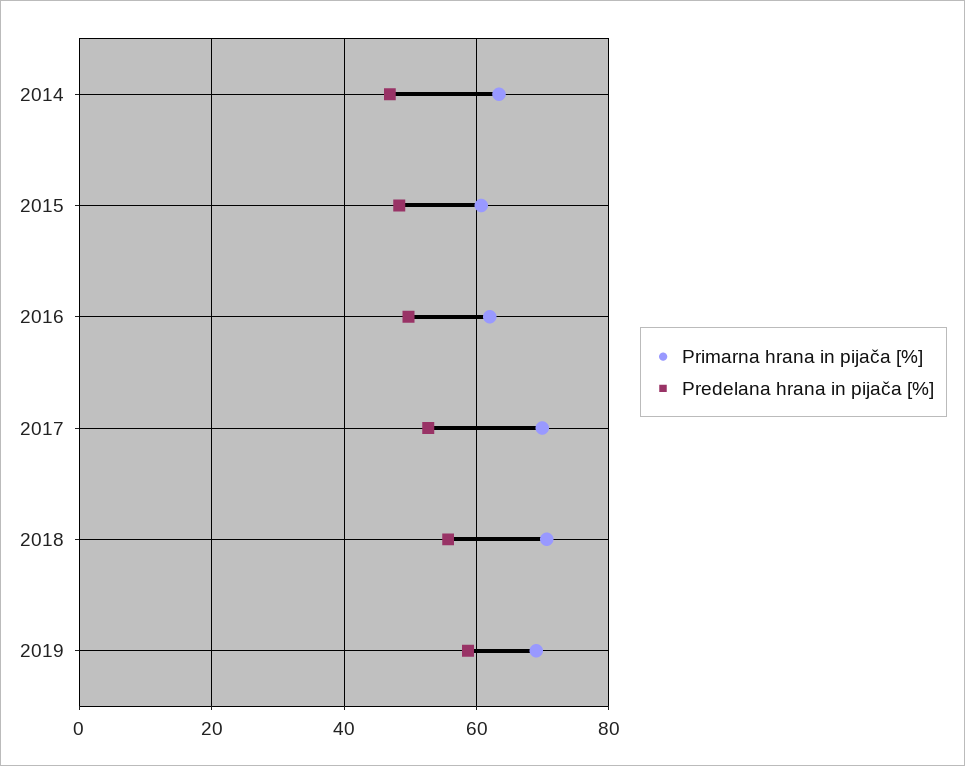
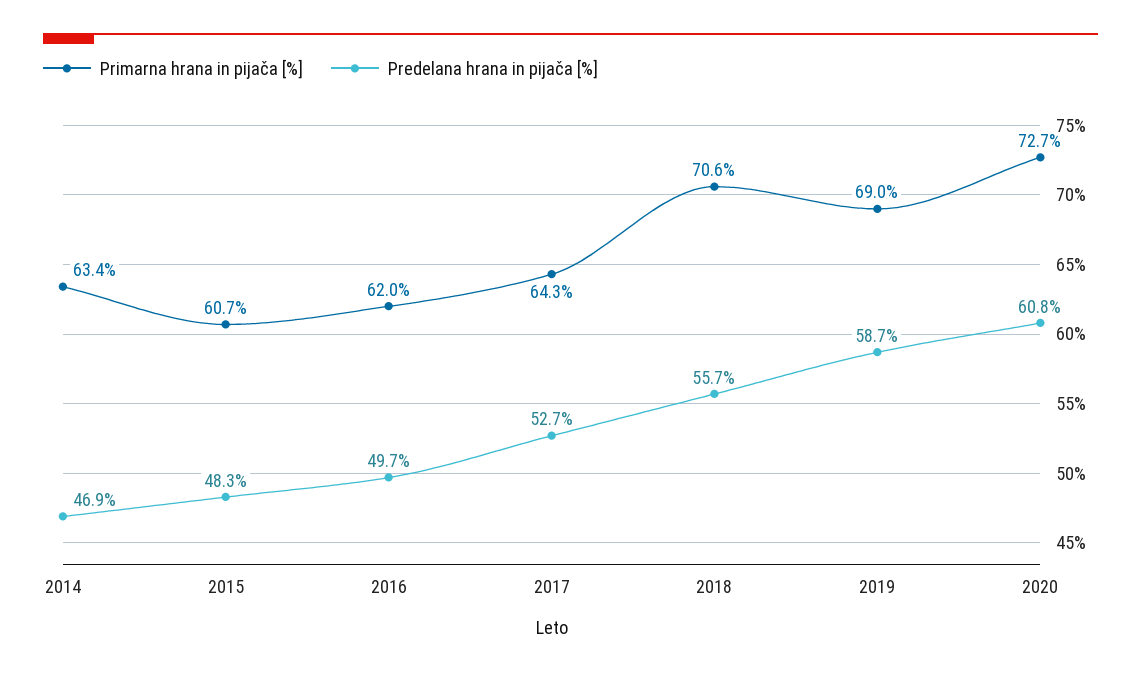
Primarna hrana in pijača [%], 2017: 70 -> 64.3
Primarna hrana in pijača [%], 2020: none -> 72.7
Predelana hrana in pijača [%], 2020: none -> 60.8

